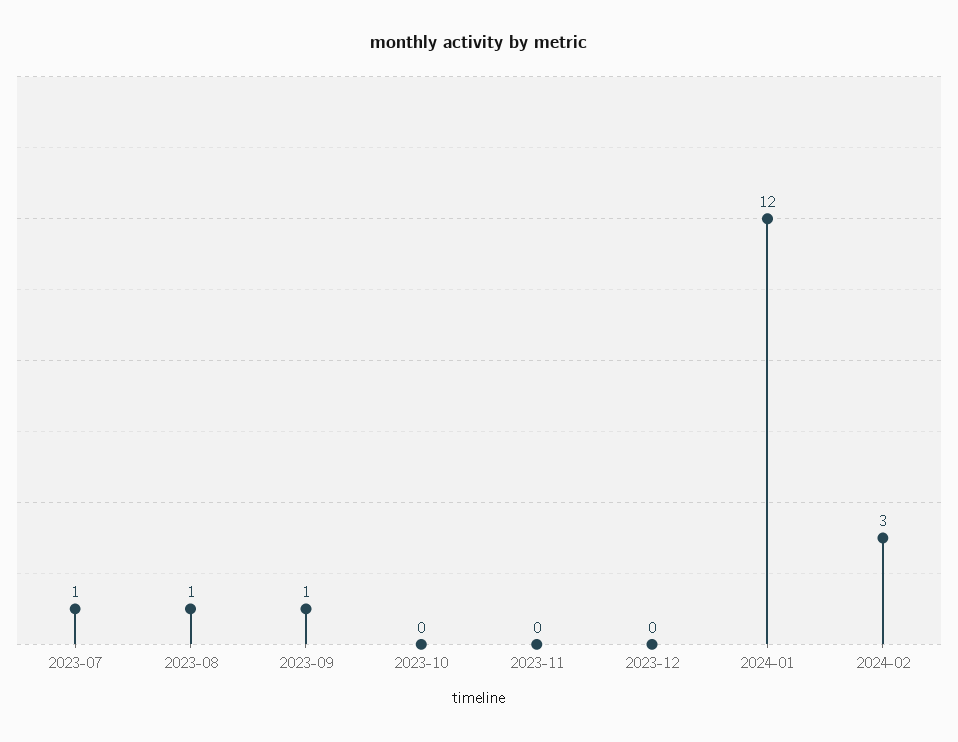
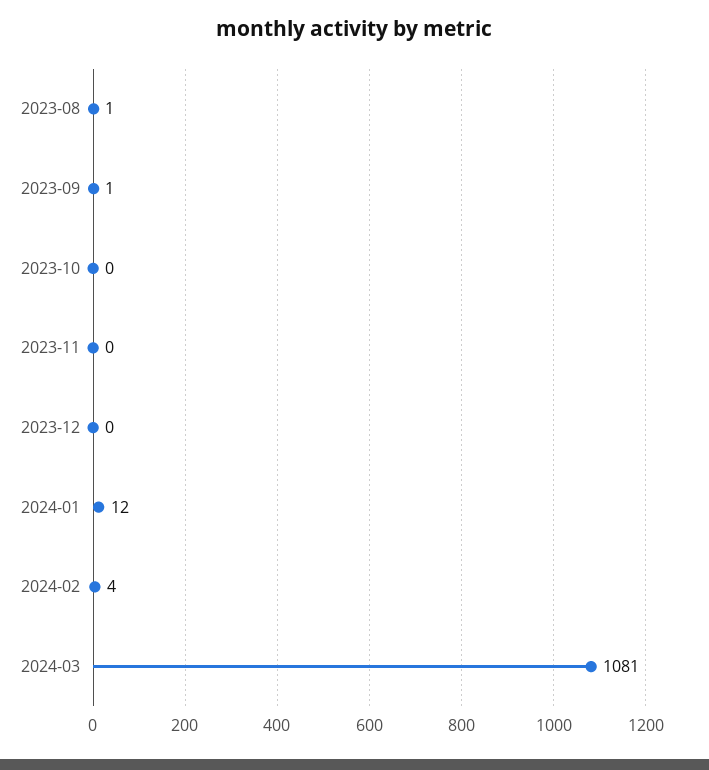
2023-07: 1 -> none
2024-02: 3 -> 4
2024-03: none -> 1081

